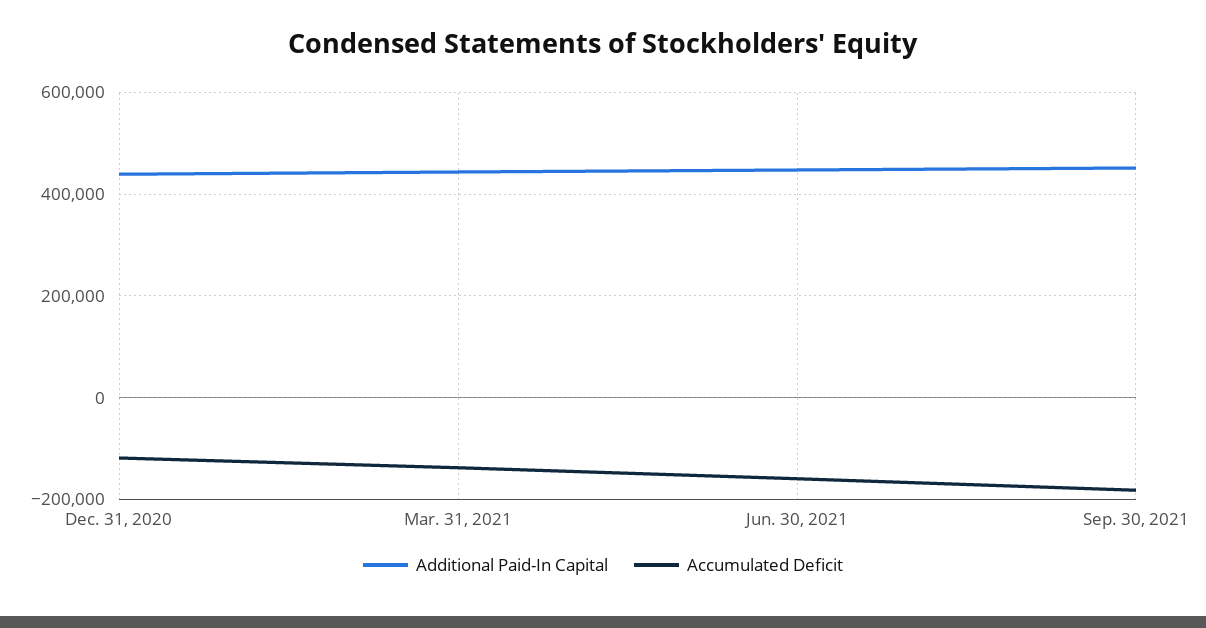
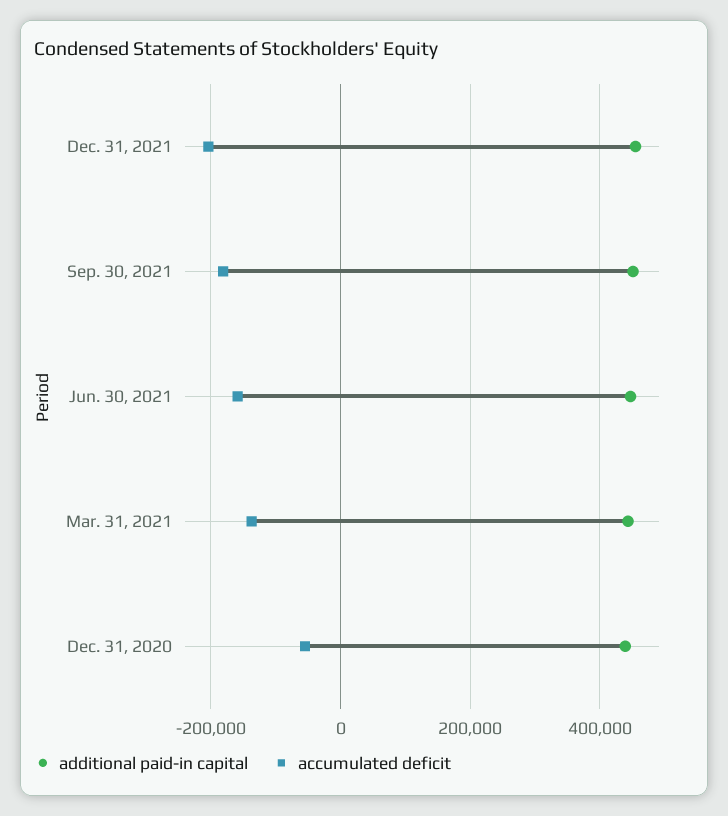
Accumulated Deficit, Dec. 31, 2020: -120000 -> -60000
Additional Paid-In Capital, Dec. 31, 2021: none -> 460000
Accumulated Deficit, Dec. 31, 2021: none -> -200000

